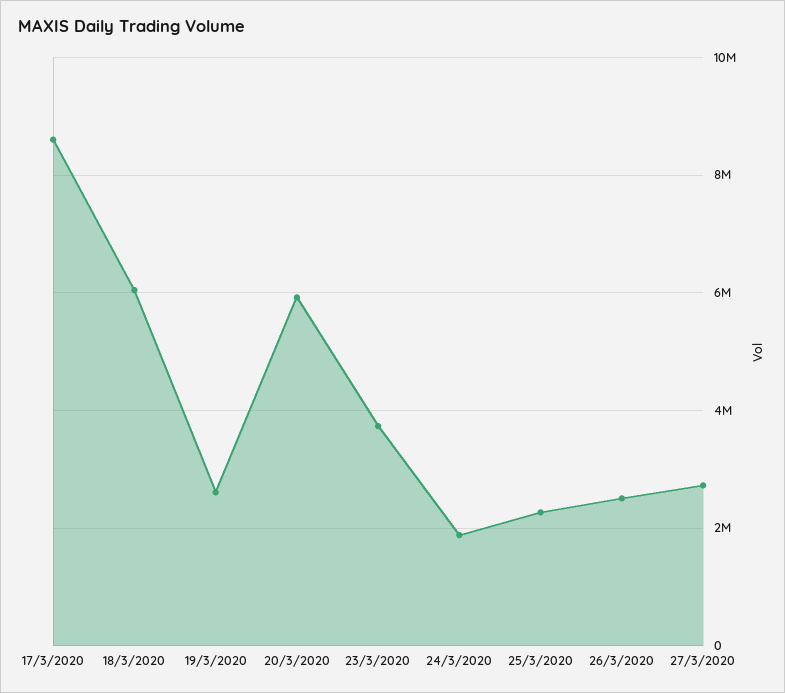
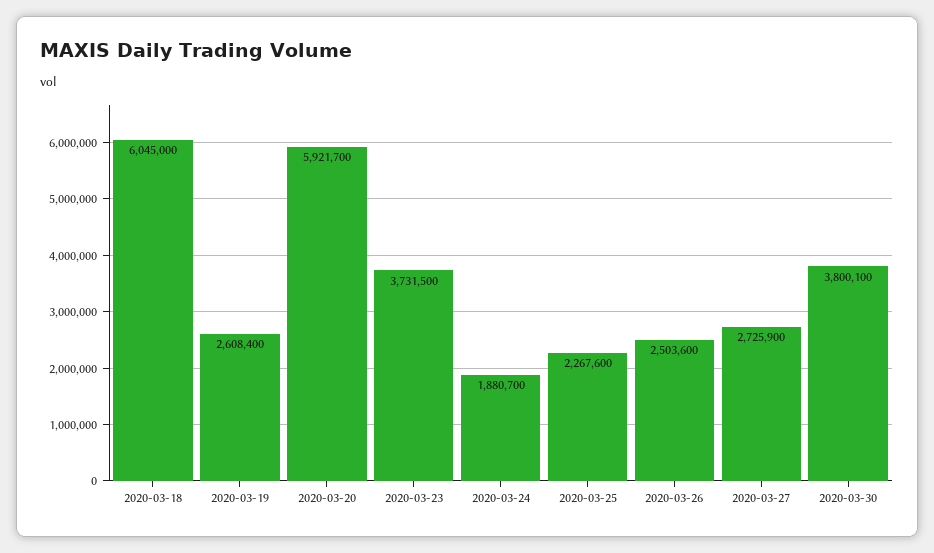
17/3/2020: 8600000 -> none
2020-03-30: none -> 3800100

